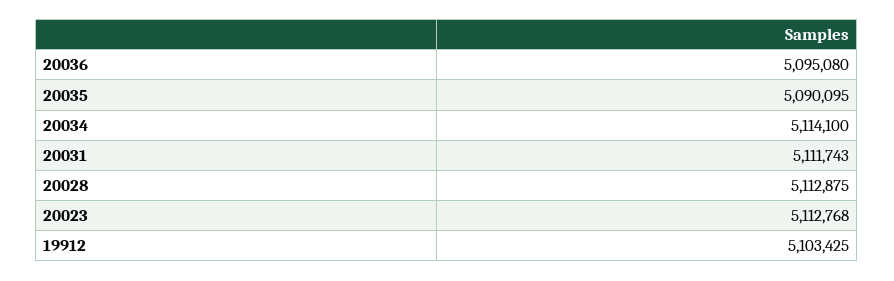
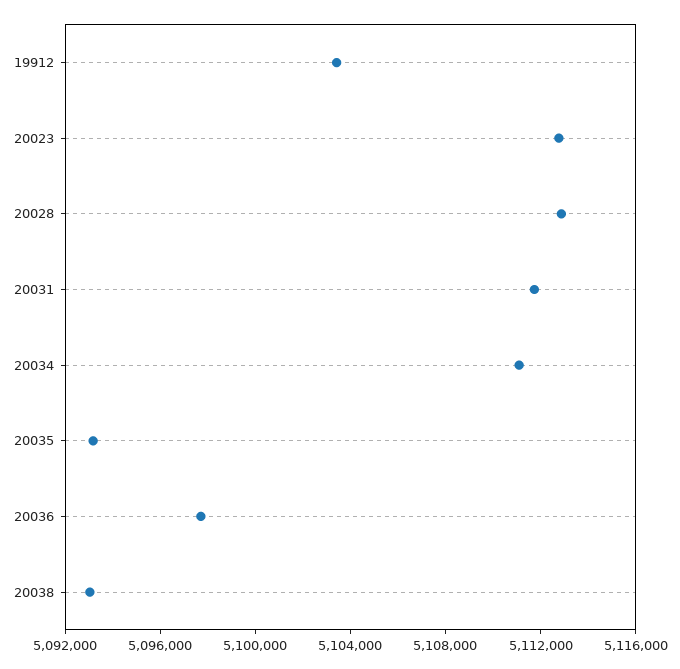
20036: 5095080 -> 5098000
20035: 5090095 -> 5093000
20034: 5114100 -> 5111000
20038: none -> 5093000

